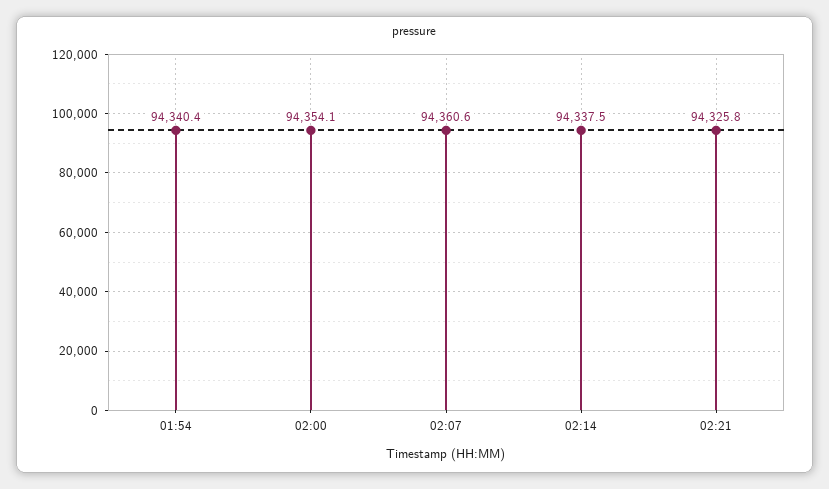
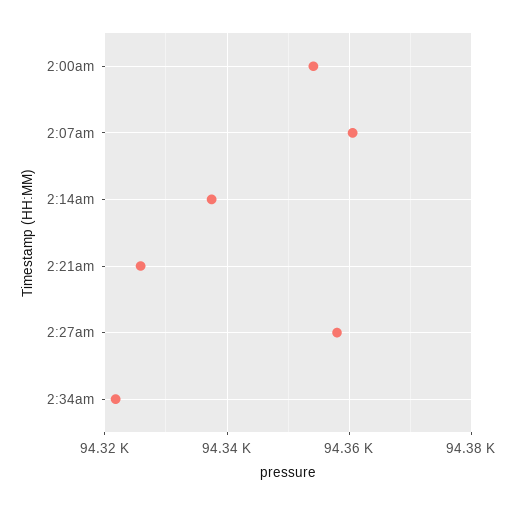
01:54: 94340.4 -> none
2:27am: none -> 94358
2:34am: none -> 94322

